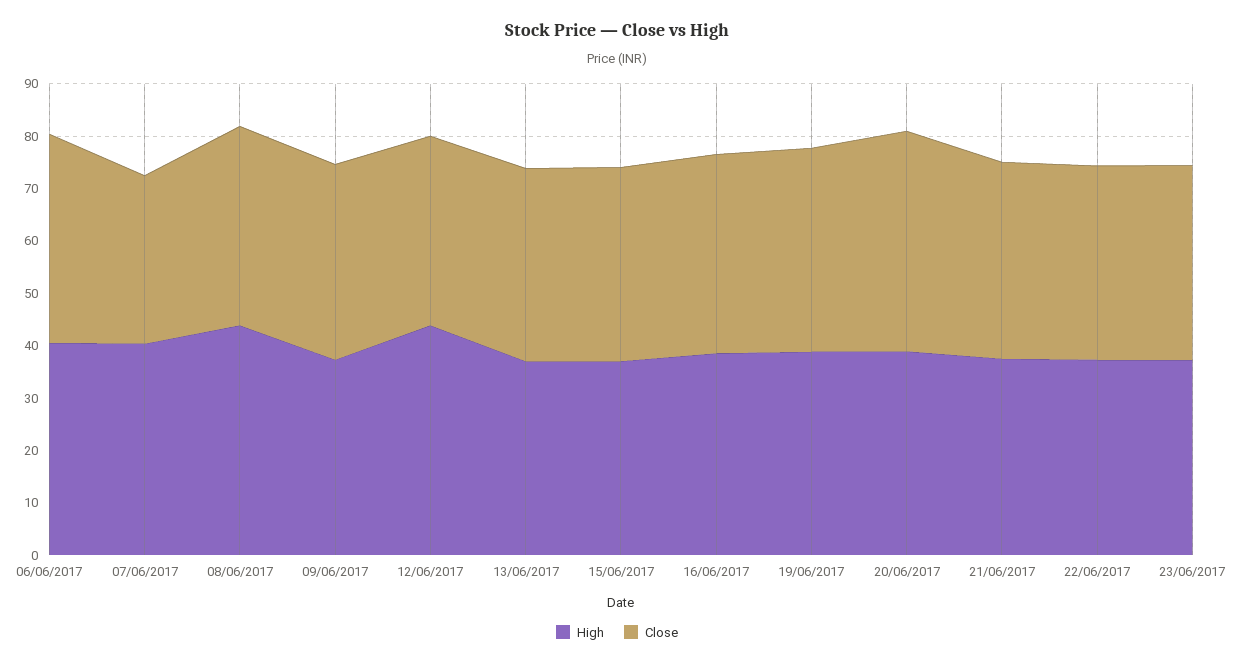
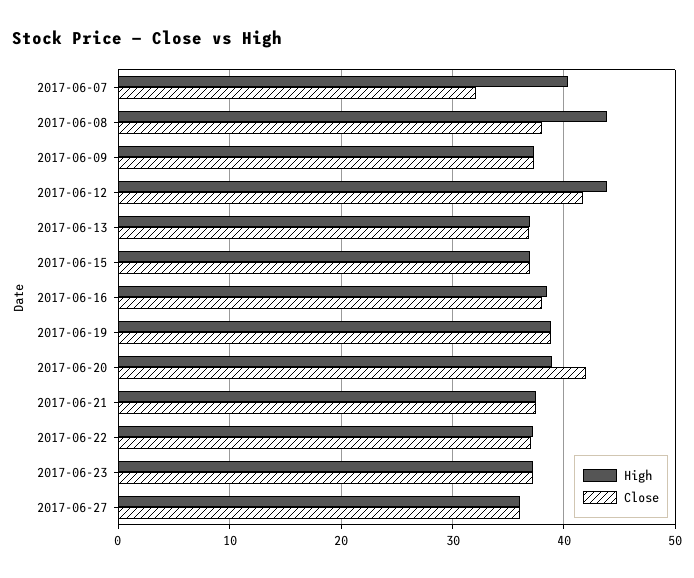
High, 06/06/2017: 40 -> none
Close, 06/06/2017: 40 -> none
Close, 12/06/2017: 36 -> 42
High, 2017-06-27: none -> 36
Close, 2017-06-27: none -> 36

